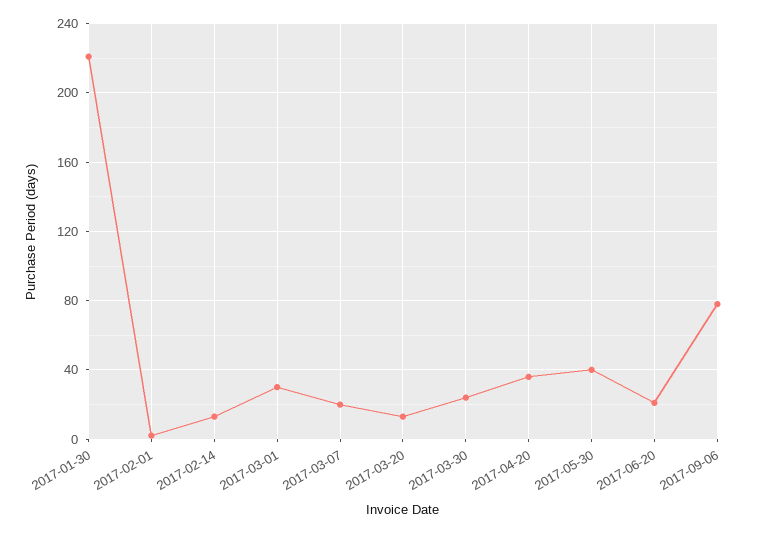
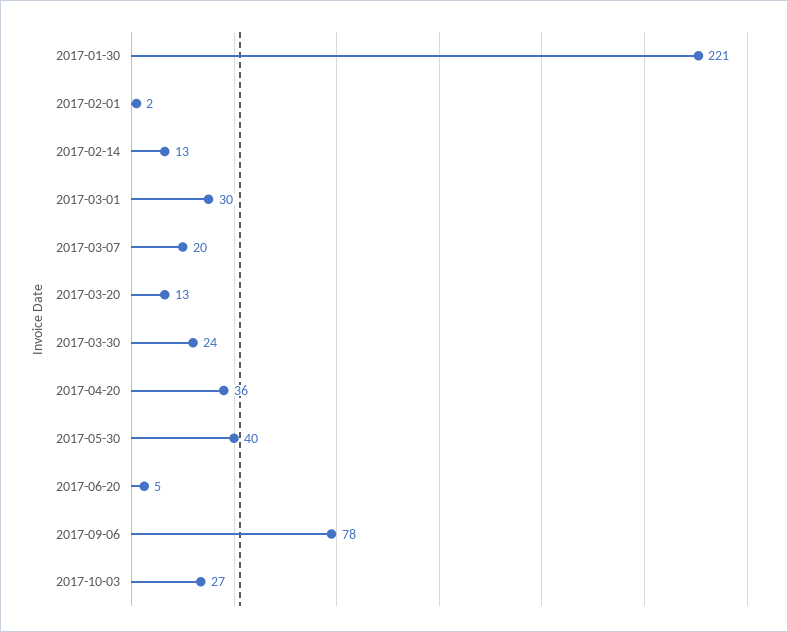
2017-06-20: 20 -> 5
2017-10-03: none -> 27

